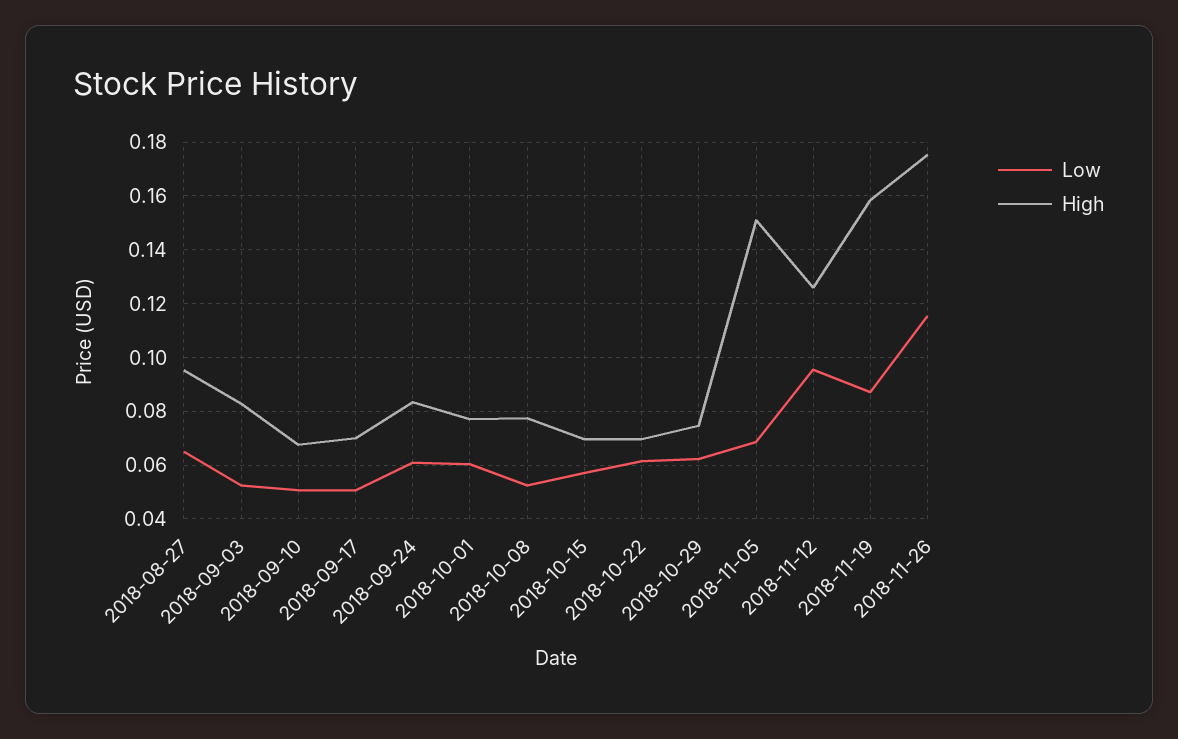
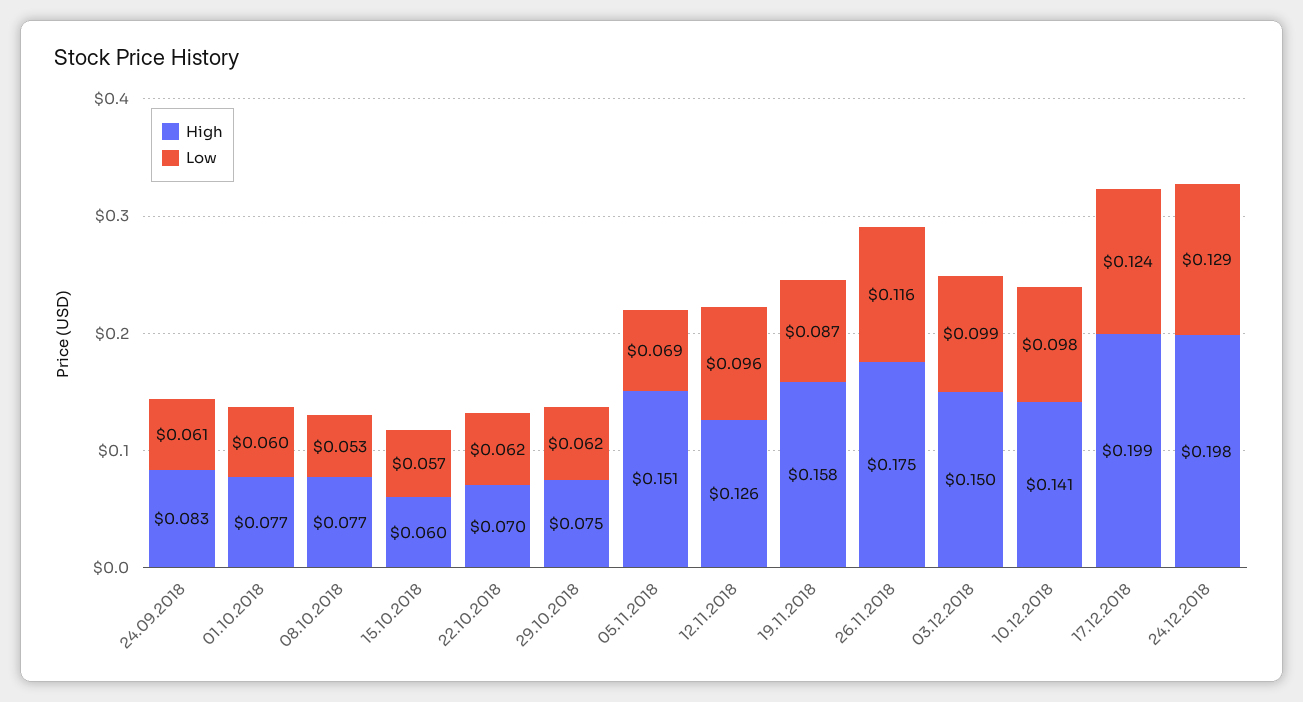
Low, 2018-08-27: 0.065 -> none
High, 2018-08-27: 0.095 -> none
Low, 2018-09-03: 0.0525 -> none
High, 2018-09-03: 0.0825 -> none
Low, 2018-09-10: 0.05 -> none
High, 2018-09-10: 0.0675 -> none
Low, 2018-09-17: 0.05 -> none
High, 2018-09-17: 0.07 -> none
High, 2018-10-15: 0.07 -> 0.06
High, 03.12.2018: none -> 0.15
Low, 03.12.2018: none -> 0.099
High, 10.12.2018: none -> 0.141
Low, 10.12.2018: none -> 0.098
High, 17.12.2018: none -> 0.199
Low, 17.12.2018: none -> 0.124
High, 24.12.2018: none -> 0.198
Low, 24.12.2018: none -> 0.129

